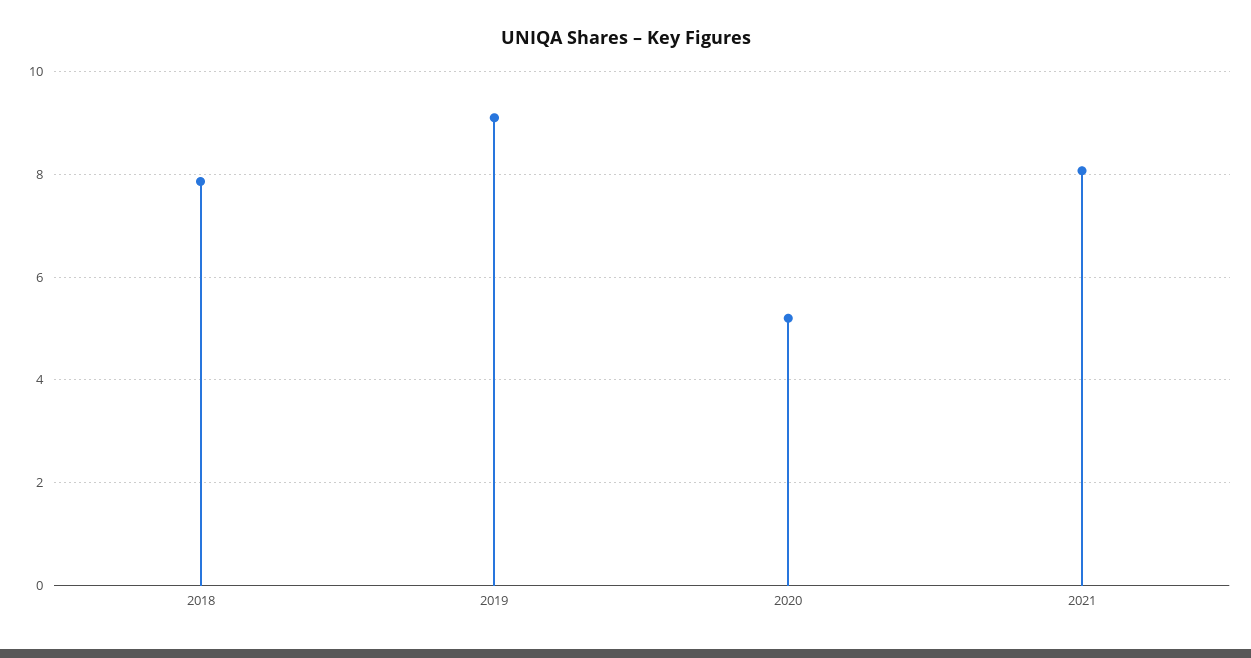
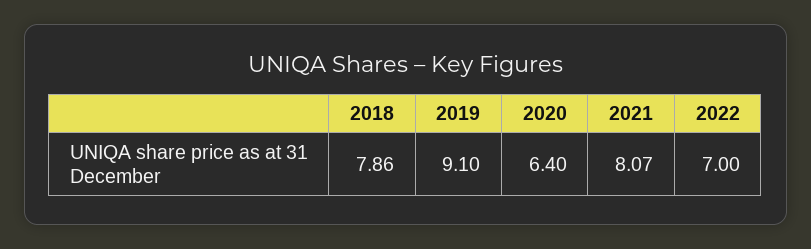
2020: 5.2 -> 6.4
2022: none -> 7

